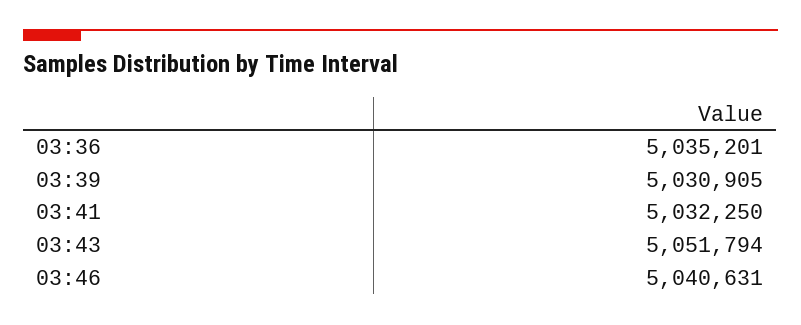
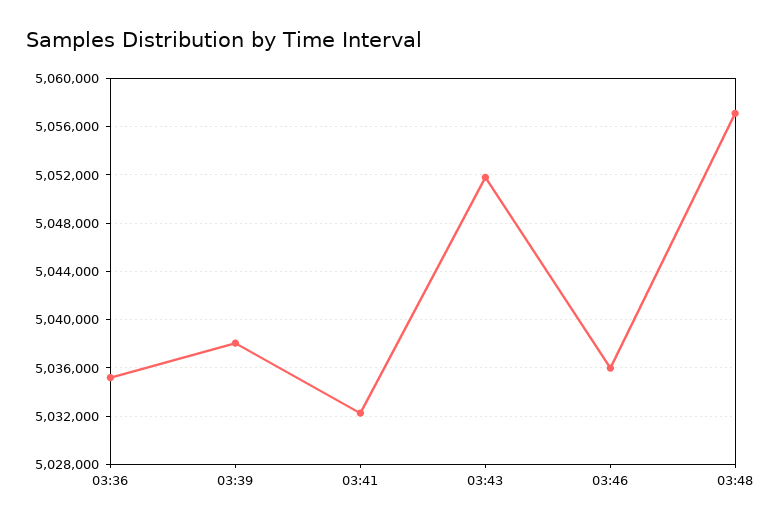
03:39: 5030905 -> 5038000
03:46: 5040631 -> 5036000
03:48: none -> 5057000

